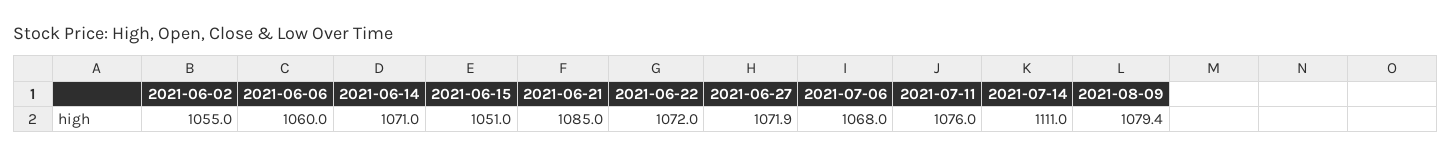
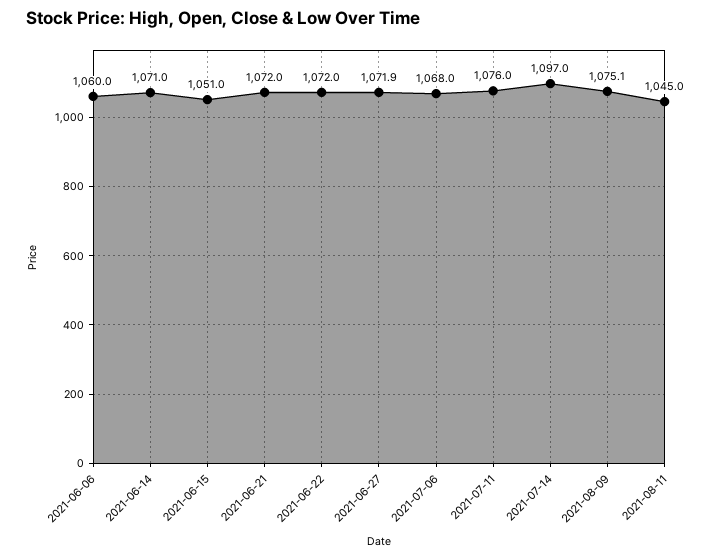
2021-06-02: 1055 -> none
2021-06-21: 1085 -> 1072
2021-07-14: 1111 -> 1097
2021-08-09: 1079.4 -> 1075.1
2021-08-11: none -> 1045

